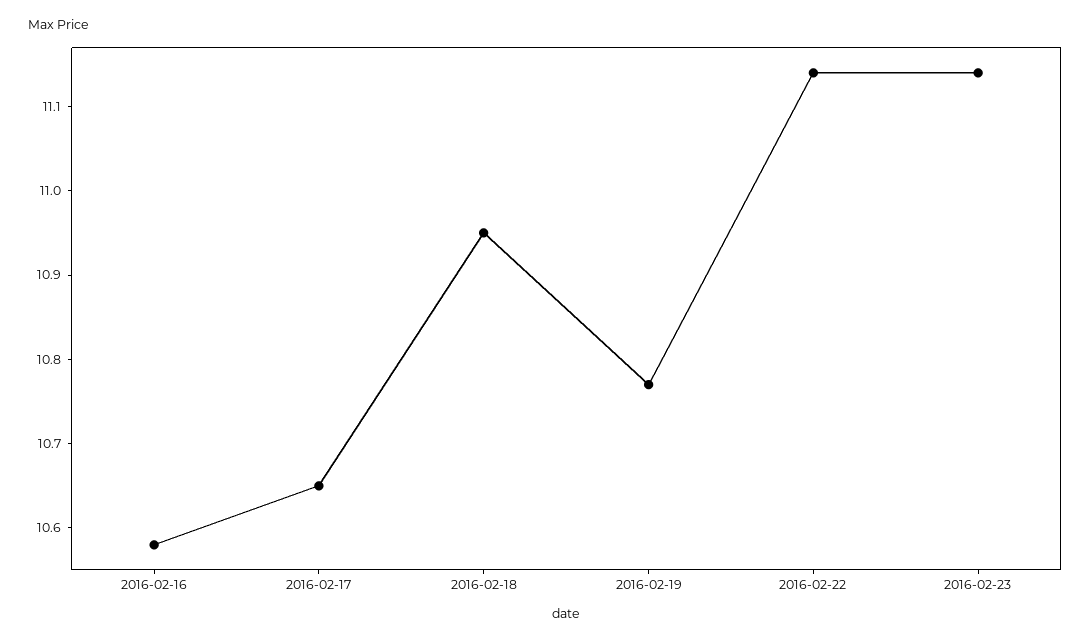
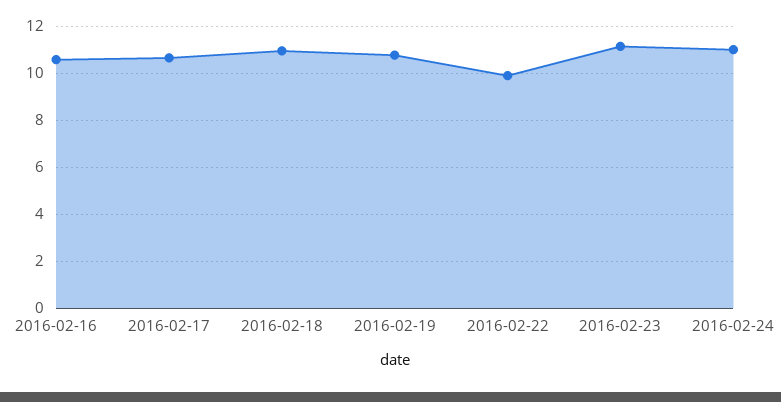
2016-02-22: 11.14 -> 10
2016-02-24: none -> 11

